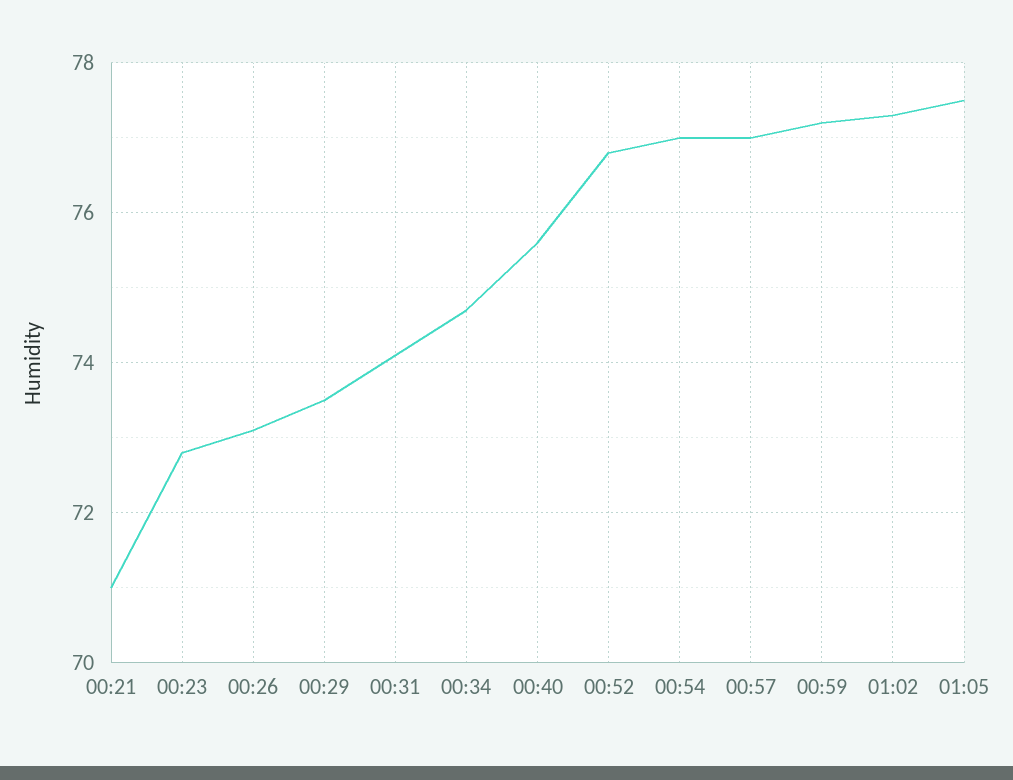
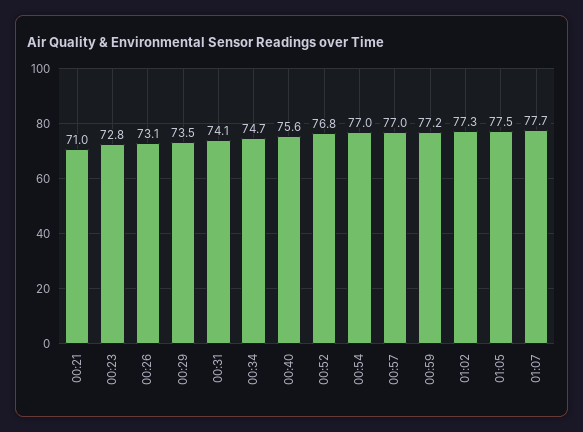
01:07: none -> 77.7

